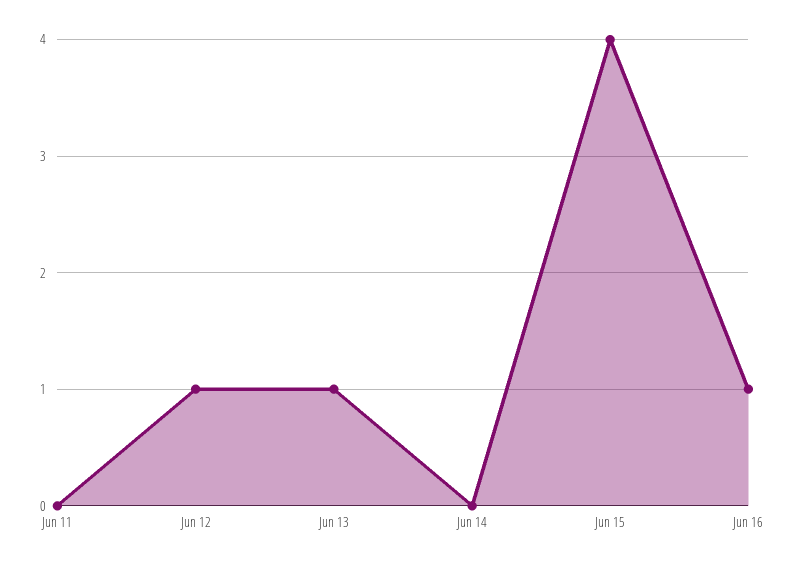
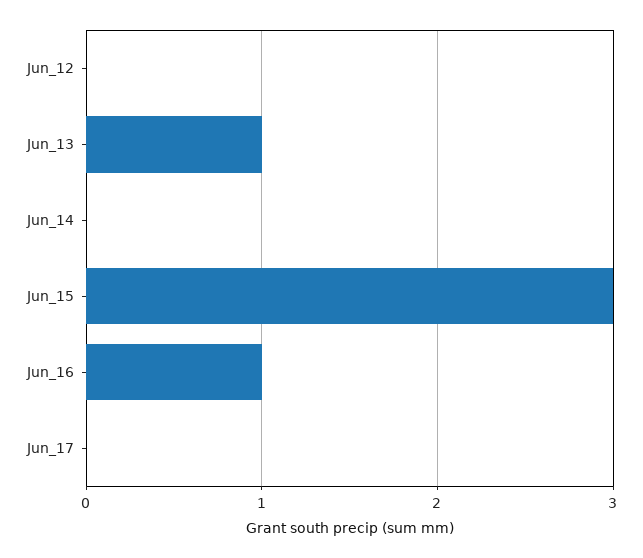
Jun 11: 0 -> none
Jun 12: 1 -> 0
Jun 15: 4 -> 3
Jun_17: none -> 0

